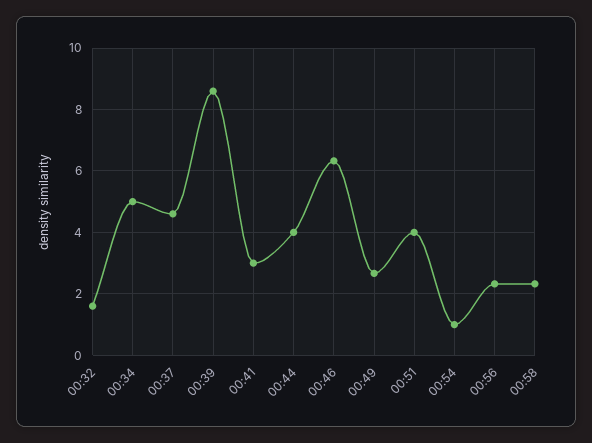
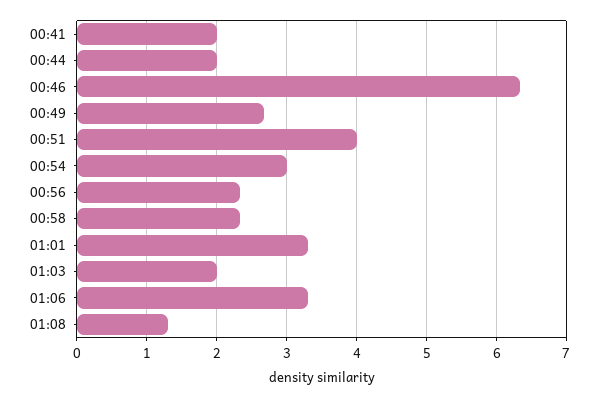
00:32: 1.6 -> none
00:34: 5 -> none
00:37: 4.6 -> none
00:39: 8.6 -> none
00:41: 3 -> 2
00:44: 4 -> 2
00:54: 1 -> 3
01:01: none -> 3.3
01:03: none -> 2
01:06: none -> 3.3
01:08: none -> 1.3

